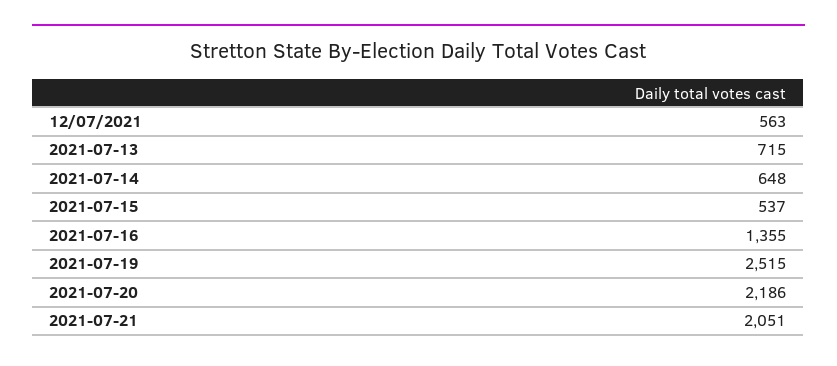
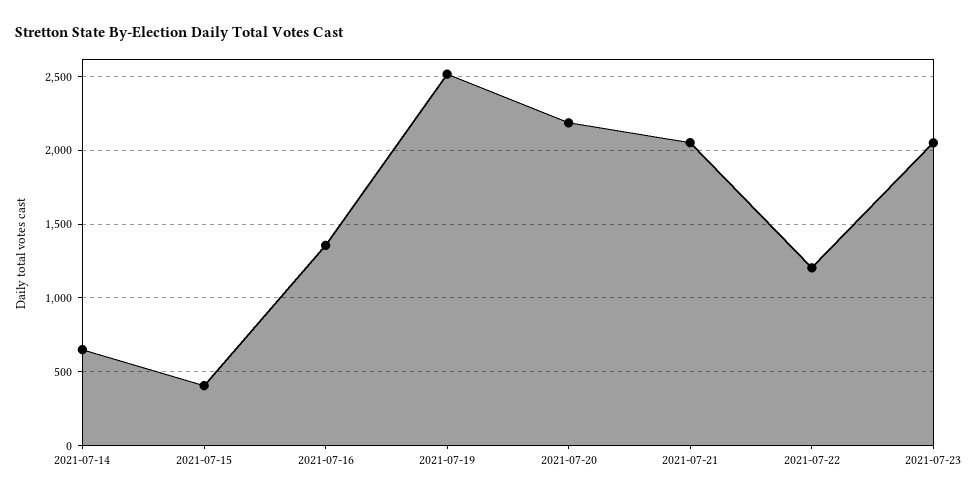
12/07/2021: 563 -> none
2021-07-13: 715 -> none
2021-07-15: 537 -> 400
2021-07-22: none -> 1200
2021-07-23: none -> 2050

